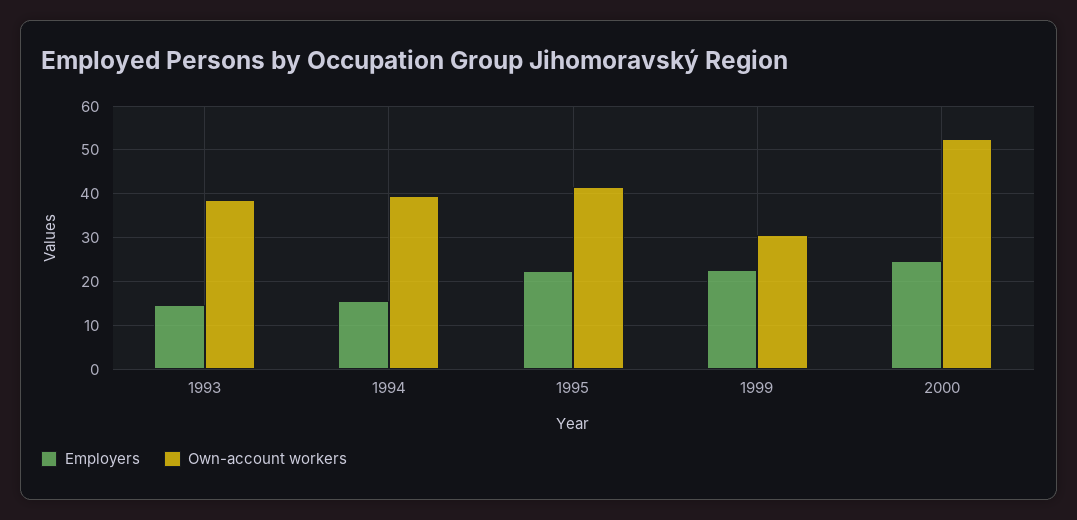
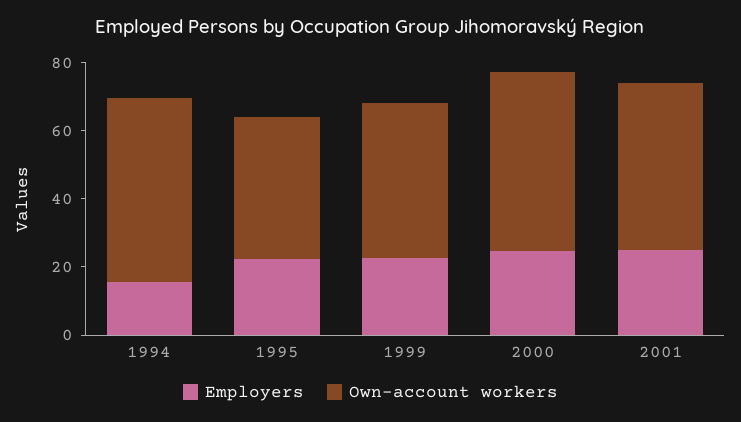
Employers, 1993: 14 -> none
Own-account workers, 1993: 38 -> none
Own-account workers, 1994: 40 -> 55
Own-account workers, 1999: 30 -> 45
Employers, 2001: none -> 25
Own-account workers, 2001: none -> 50

